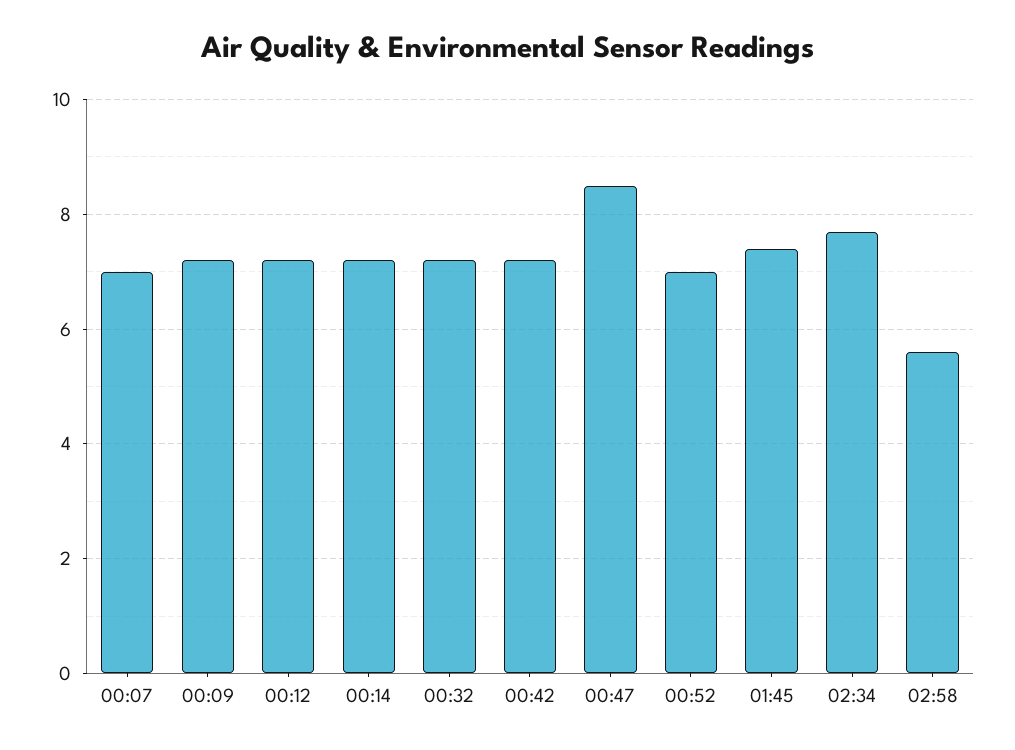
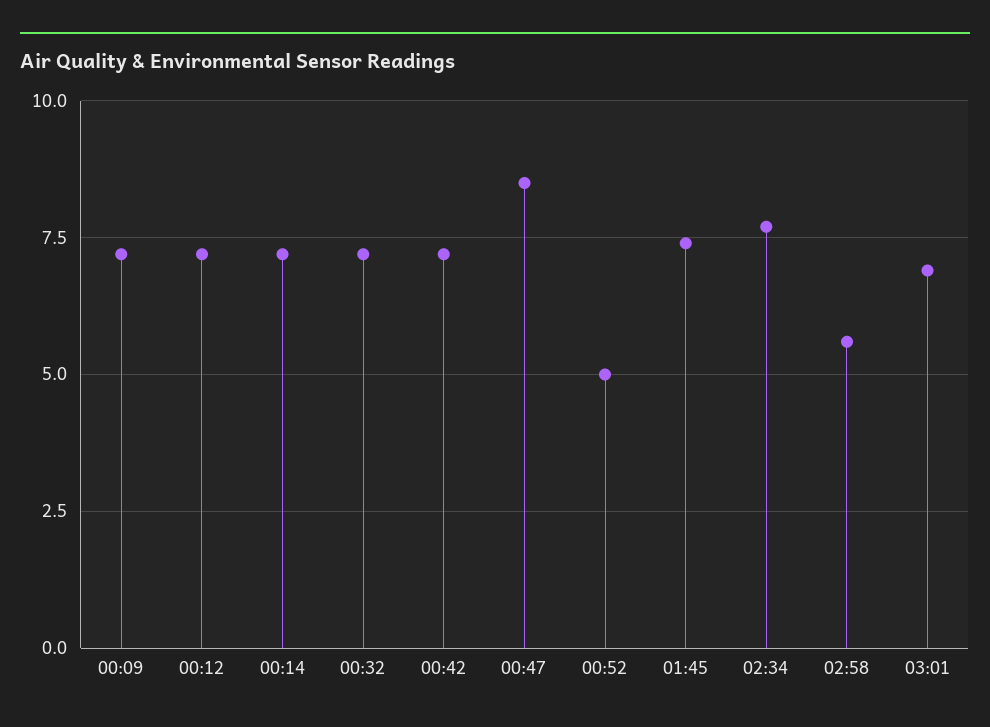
00:07: 7 -> none
00:52: 7 -> 5
03:01: none -> 7

